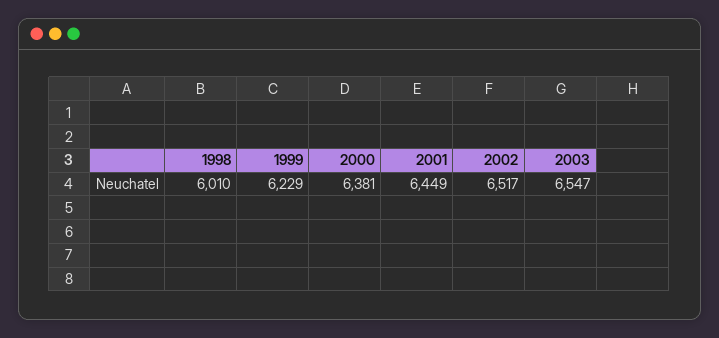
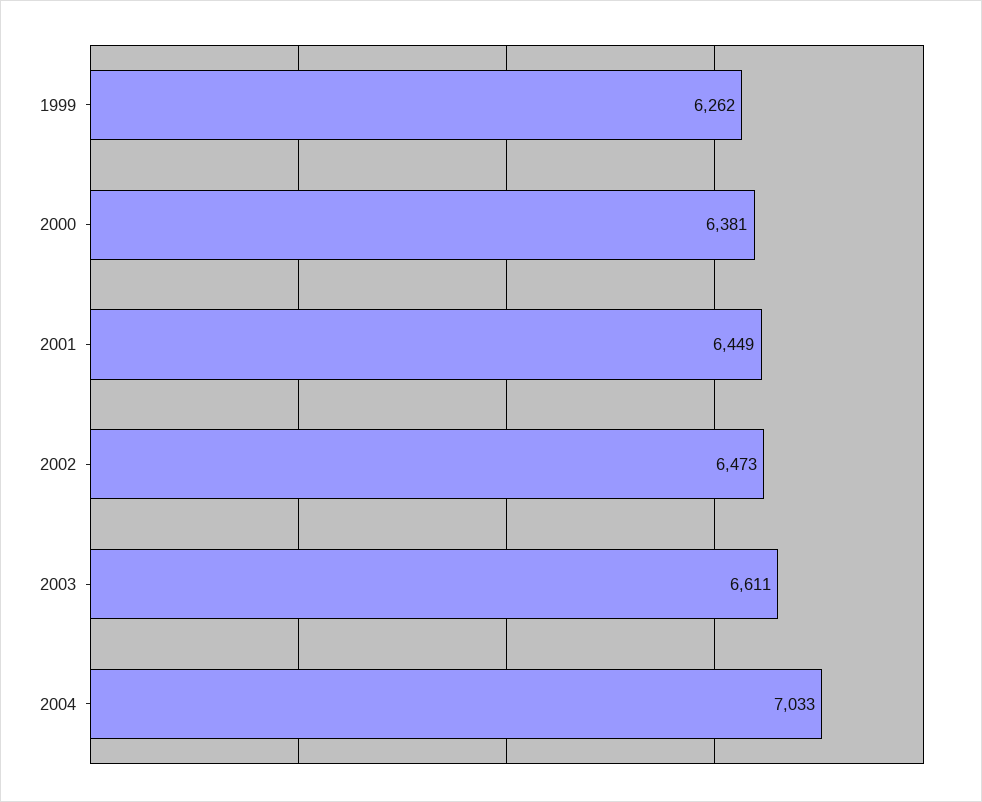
1998: 6010 -> none
1999: 6229 -> 6262
2002: 6517 -> 6473
2003: 6547 -> 6611
2004: none -> 7033

